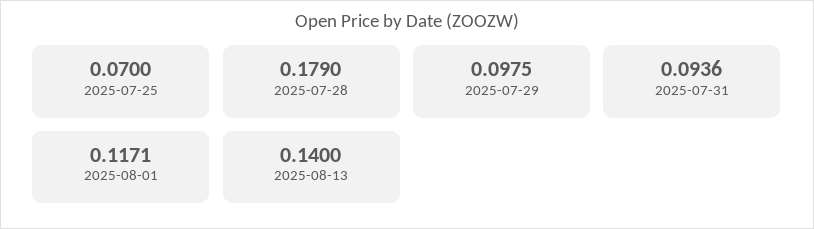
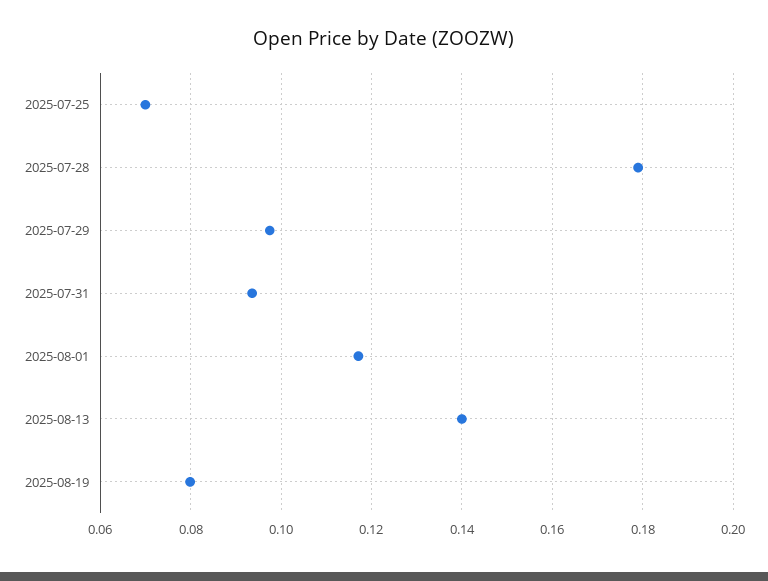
2025-08-19: none -> 0.08

